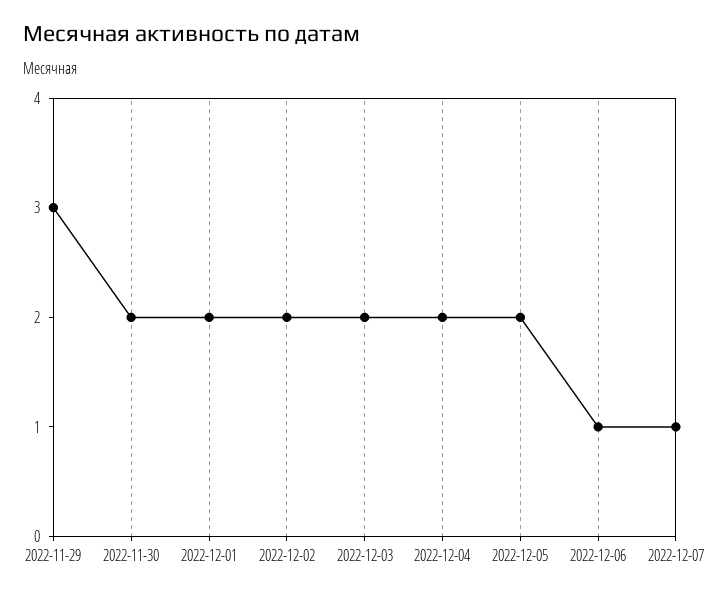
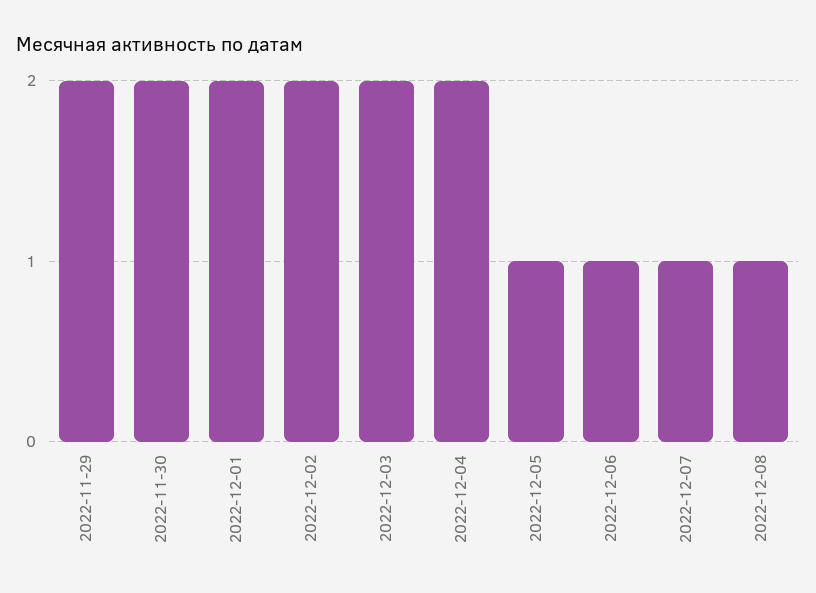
2022-11-29: 3 -> 2
2022-12-05: 2 -> 1
2022-12-08: none -> 1

